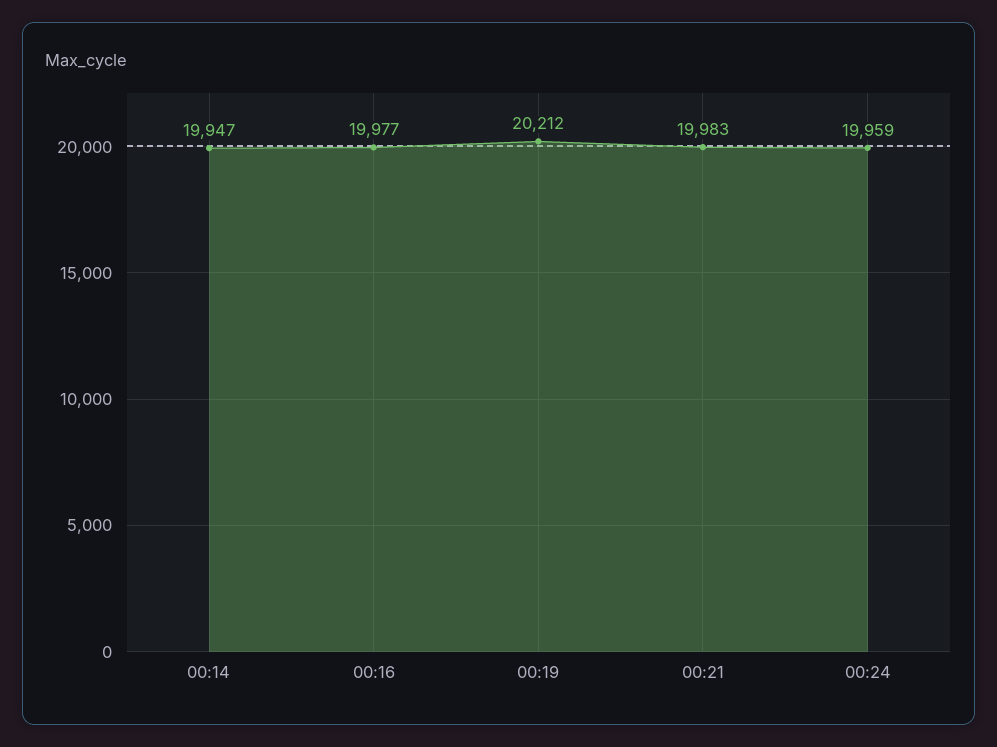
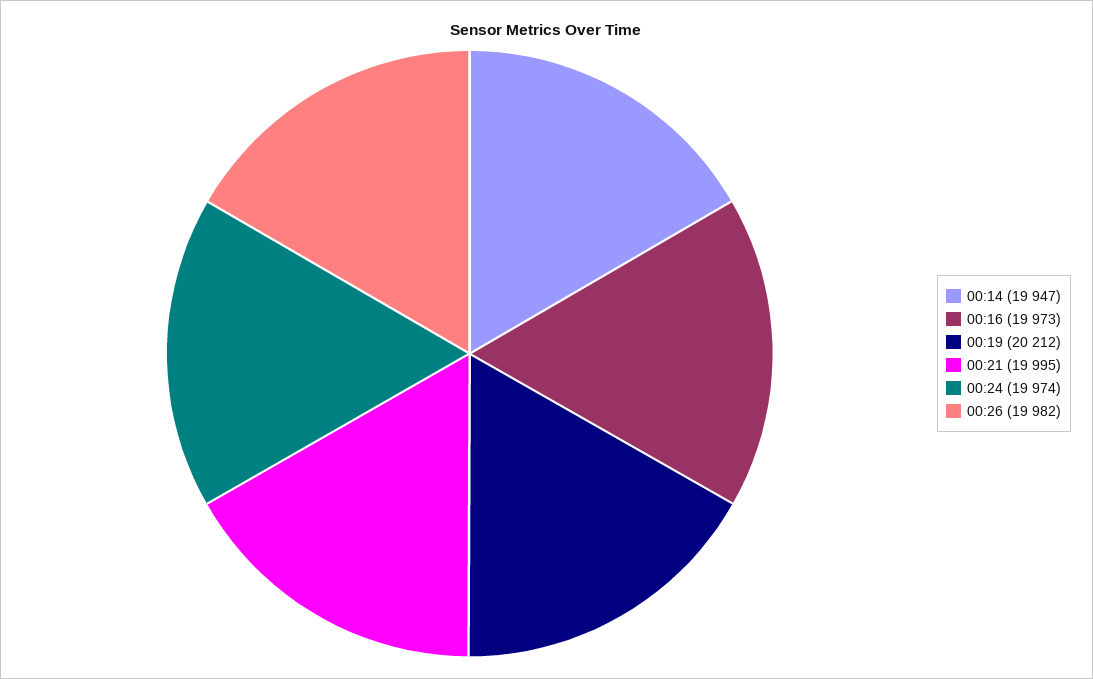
00:16: 19977 -> 19973
00:21: 19983 -> 19995
00:24: 19959 -> 19974
00:26: none -> 19982

